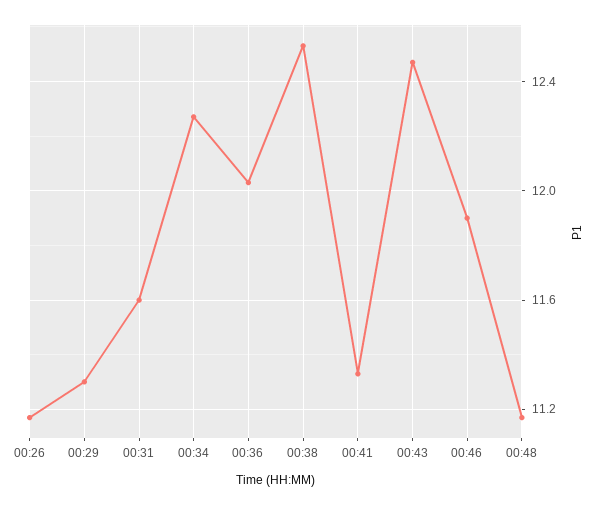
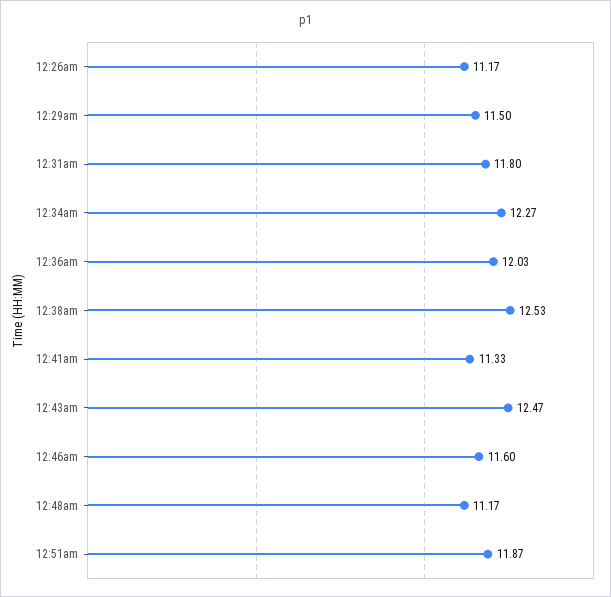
00:29: 11.3 -> 11.5
00:31: 11.6 -> 11.8
00:46: 11.9 -> 11.6
12:51am: none -> 11.87

